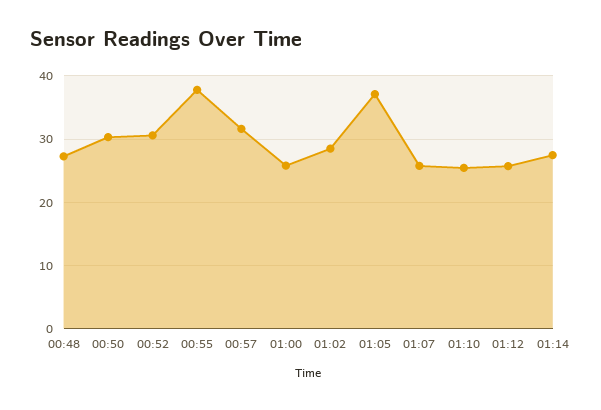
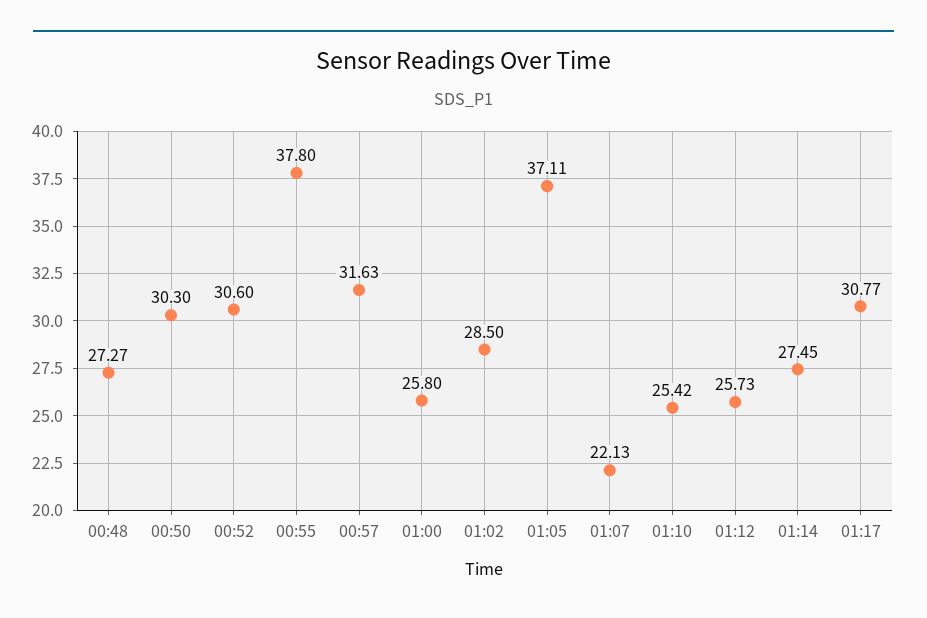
01:07: 26 -> 22.13
01:17: none -> 30.77

